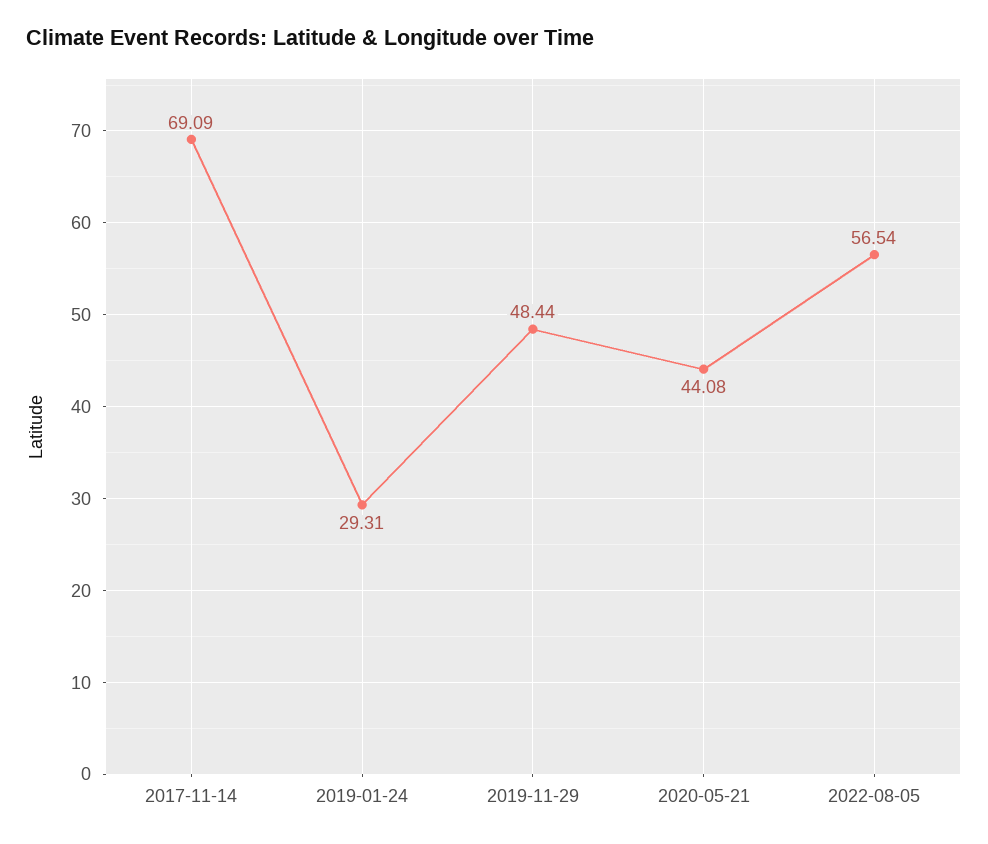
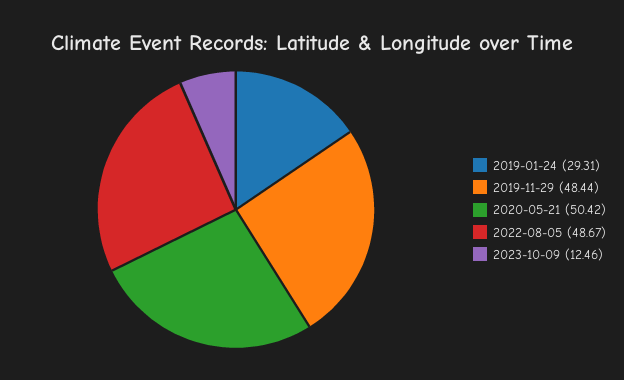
2017-11-14: 69.09 -> none
2020-05-21: 44.08 -> 50.42
2022-08-05: 56.54 -> 48.67
2023-10-09: none -> 12.46

